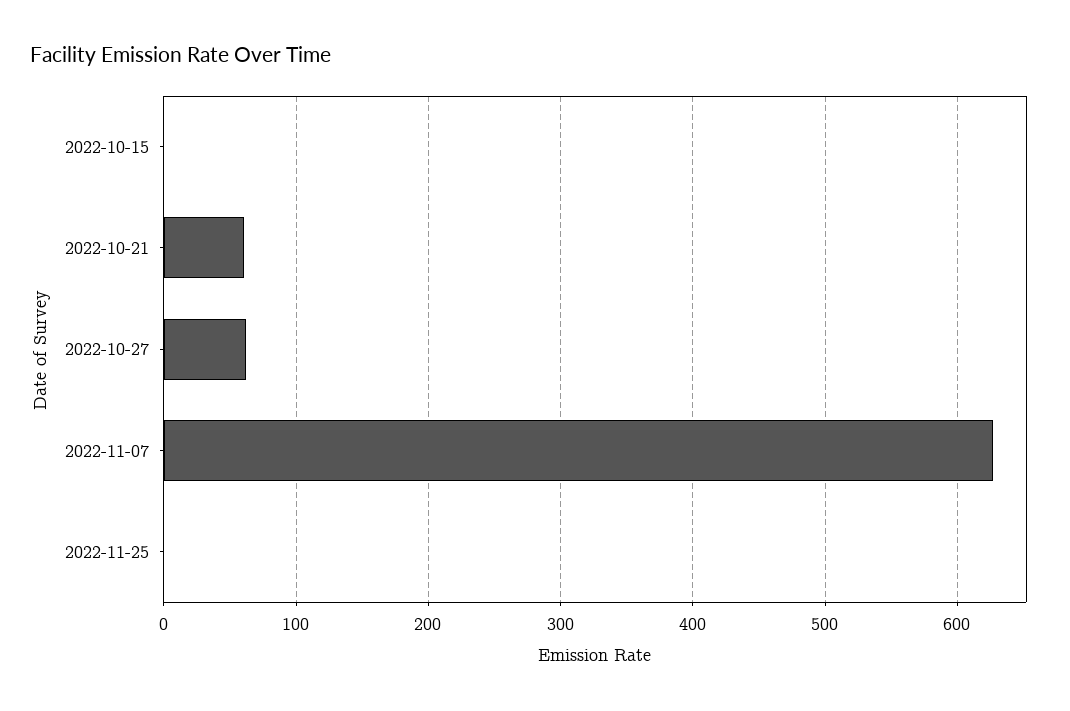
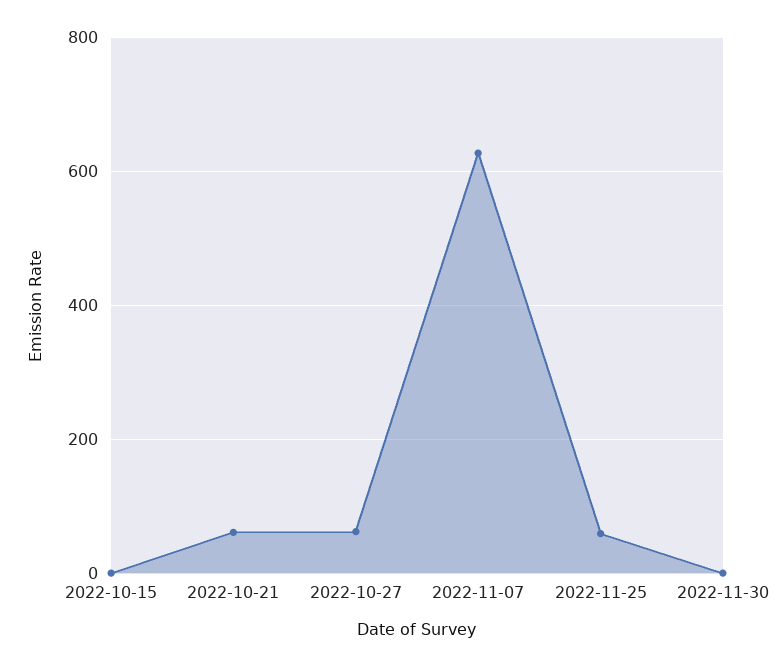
2022-11-25: 0 -> 60
2022-11-30: none -> 0

